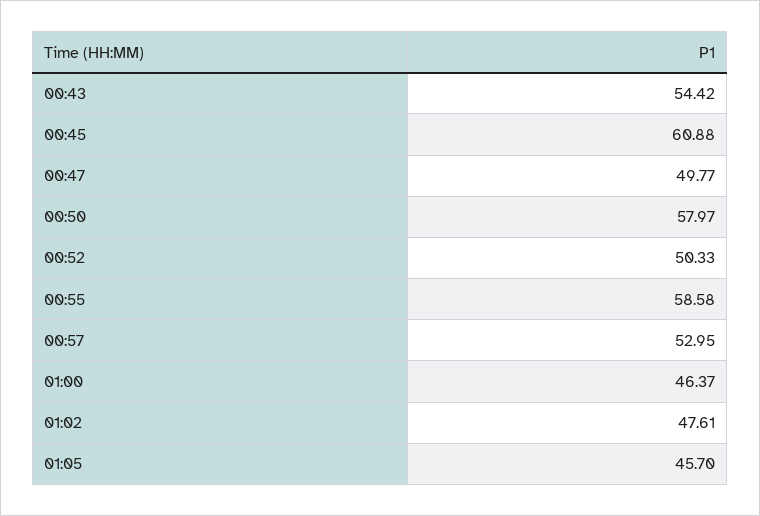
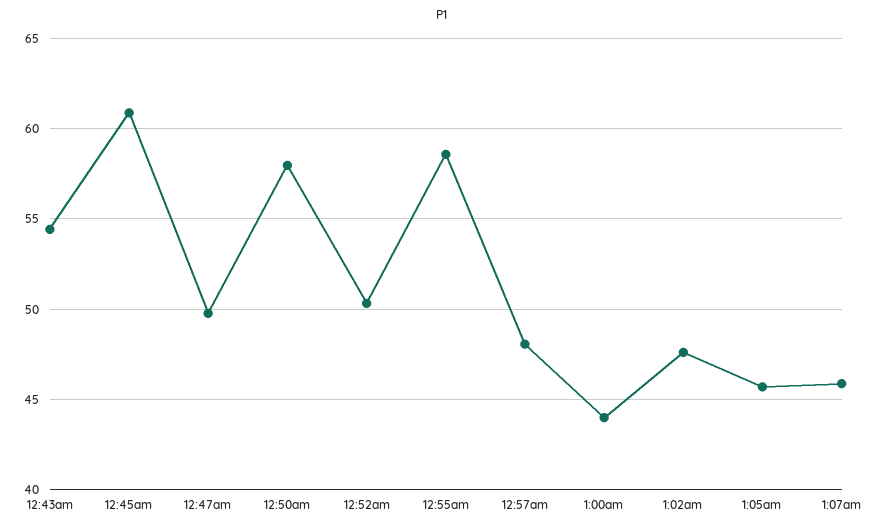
00:57: 52.95 -> 48
01:00: 46.37 -> 44
1:07am: none -> 46

